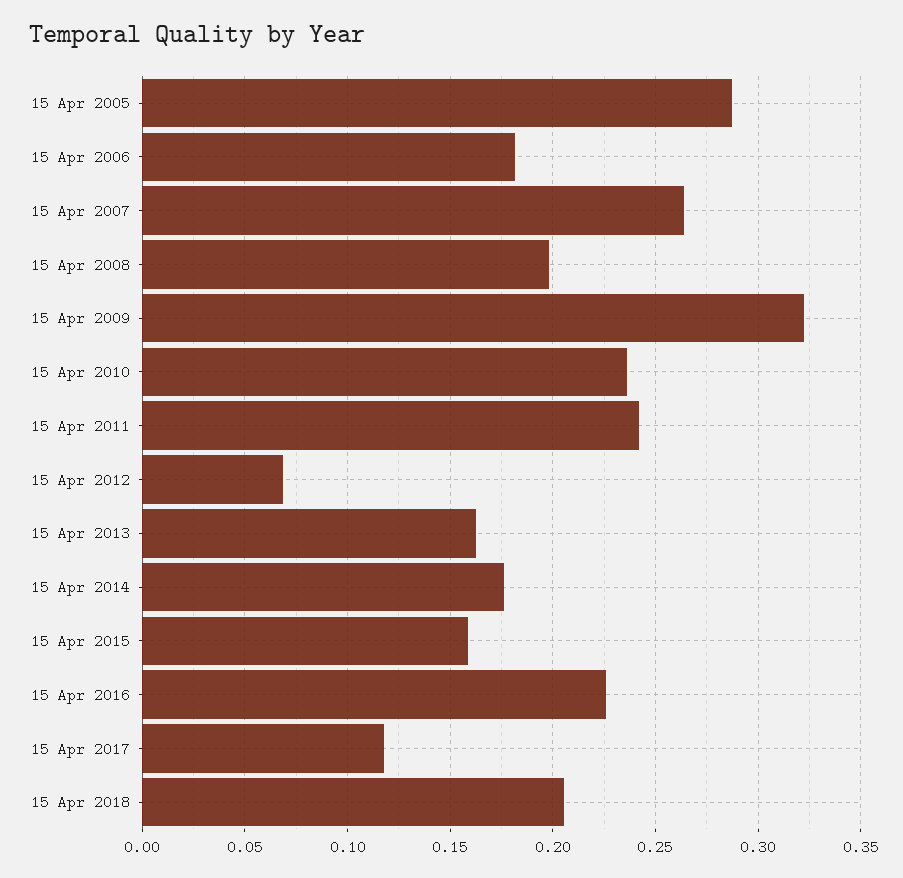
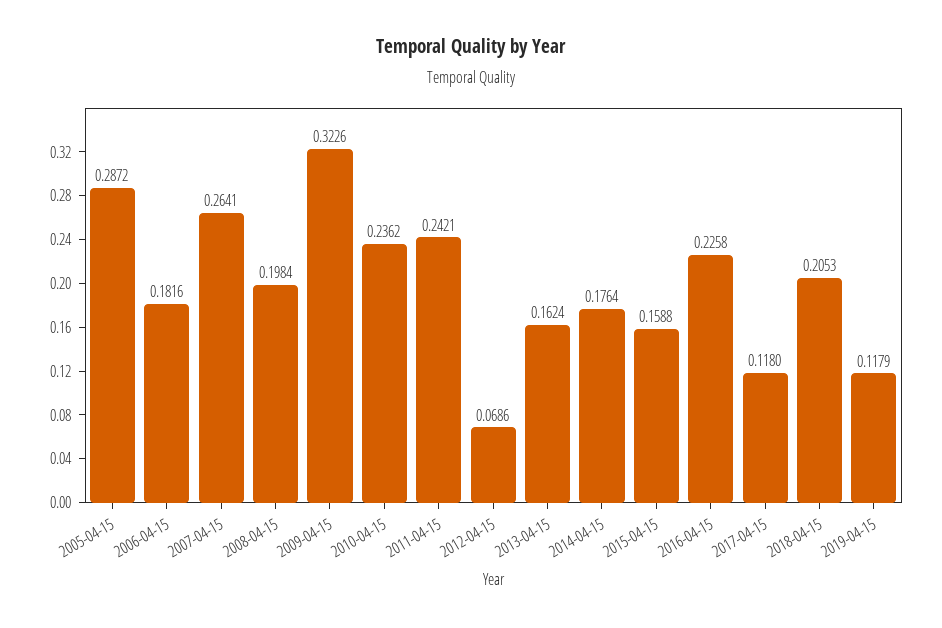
2019-04-15: none -> 0.1179

